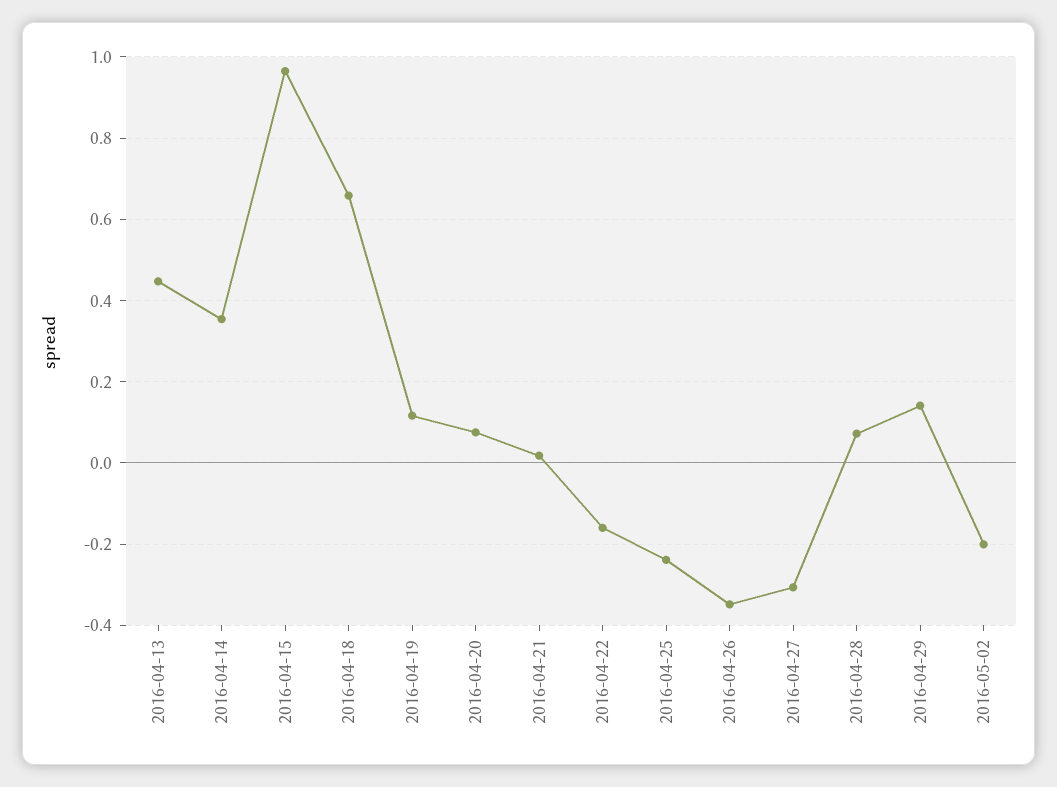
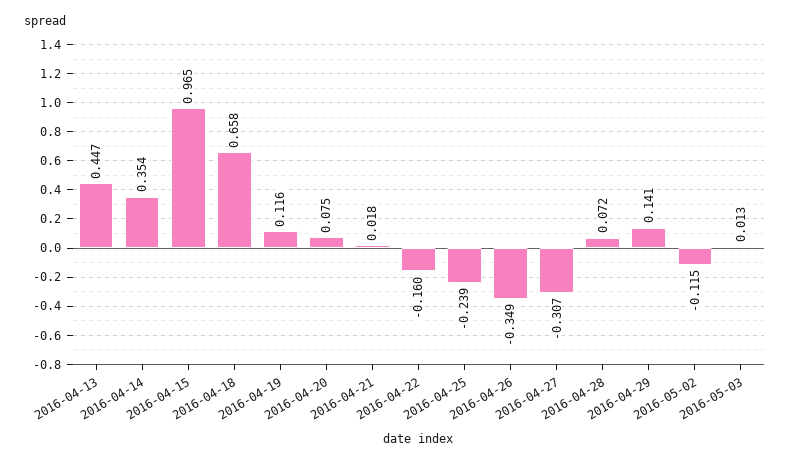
2016-05-02: -0.2 -> -0.115
2016-05-03: none -> 0.013

